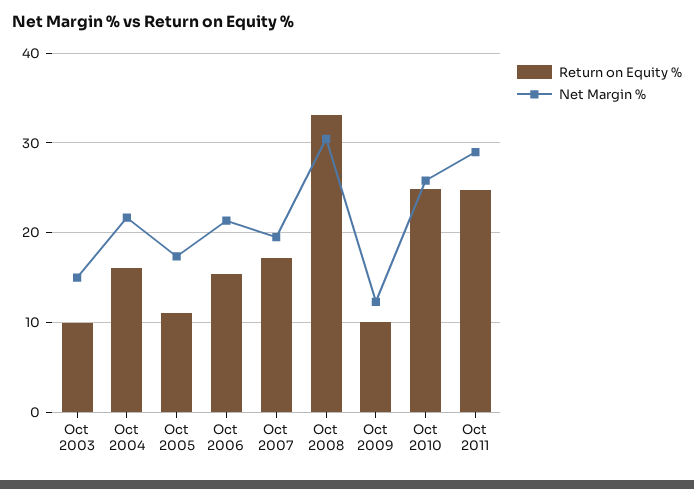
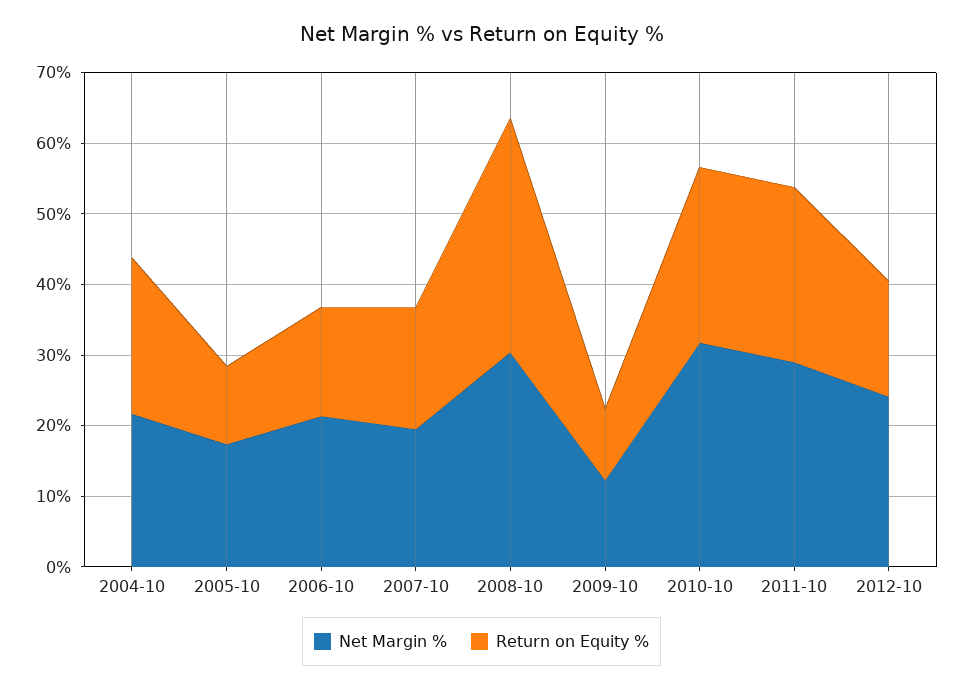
Return on Equity %, Oct 2003: 10 -> none
Net Margin %, Oct 2003: 15 -> none
Return on Equity %, Oct 2004: 16 -> 22
Net Margin %, Oct 2010: 26 -> 32
Net Margin %, 2012-10: none -> 24
Return on Equity %, 2012-10: none -> 16

